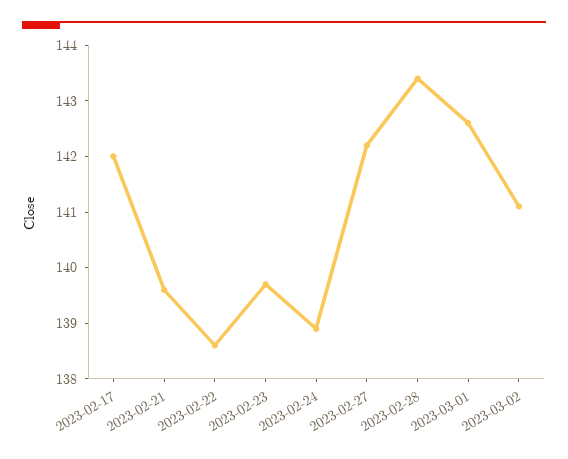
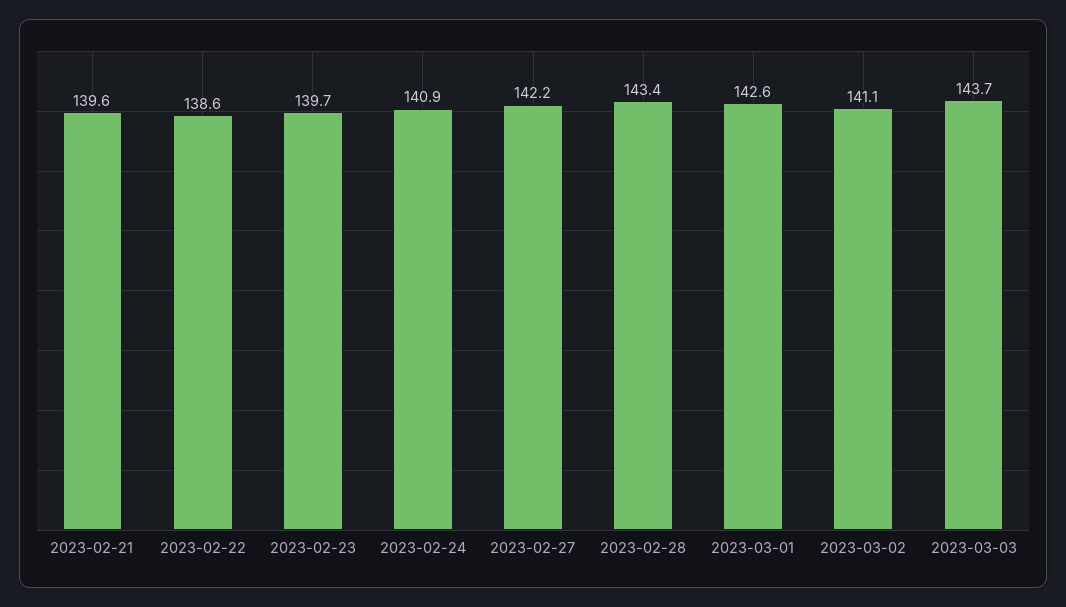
2023-02-17: 142 -> none
2023-02-24: 139 -> 140.9
2023-03-03: none -> 143.7

